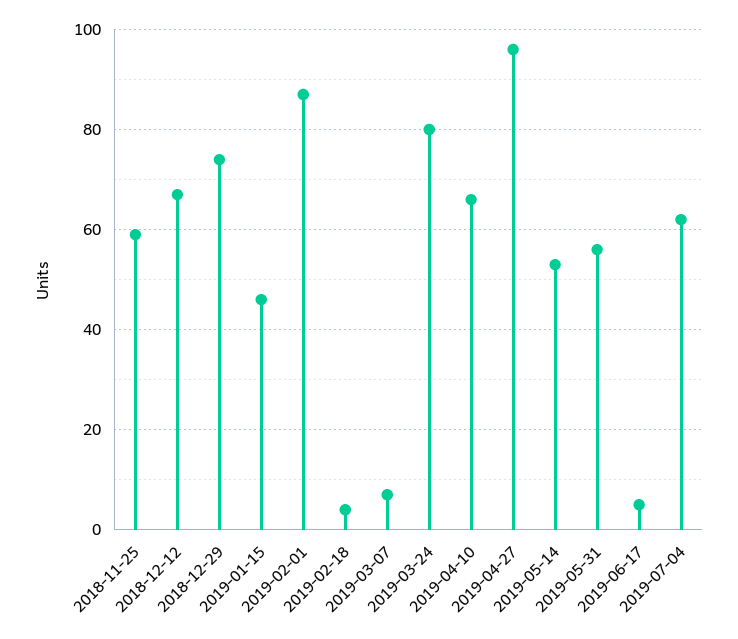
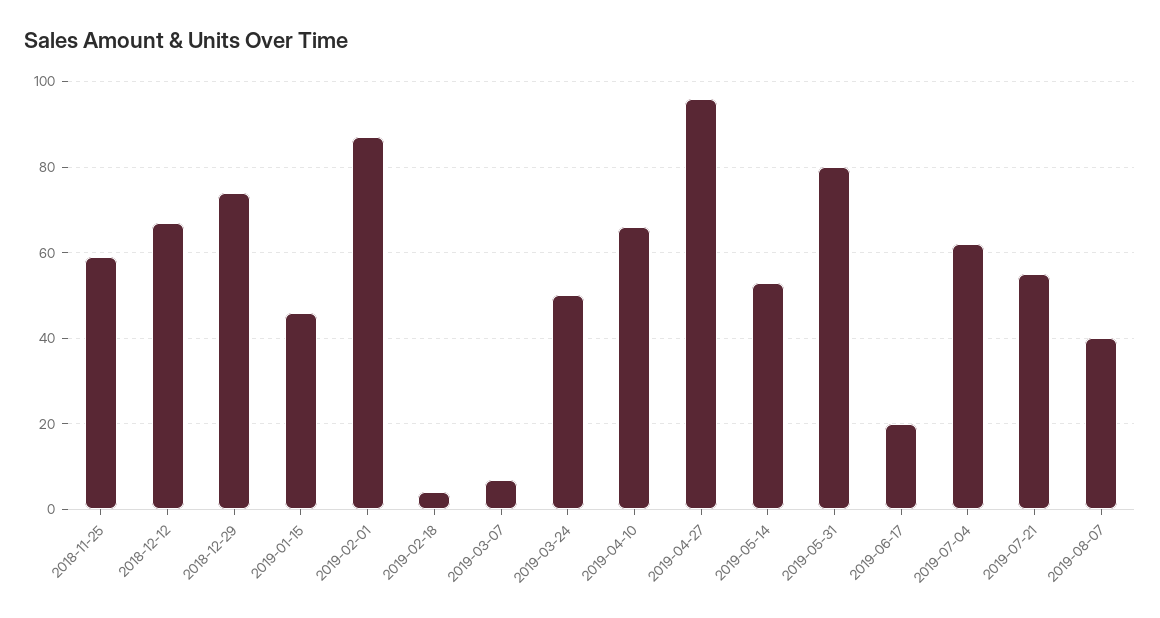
2019-03-24: 80 -> 50
2019-05-31: 55 -> 80
2019-06-17: 5 -> 20
2019-07-21: none -> 55
2019-08-07: none -> 40

